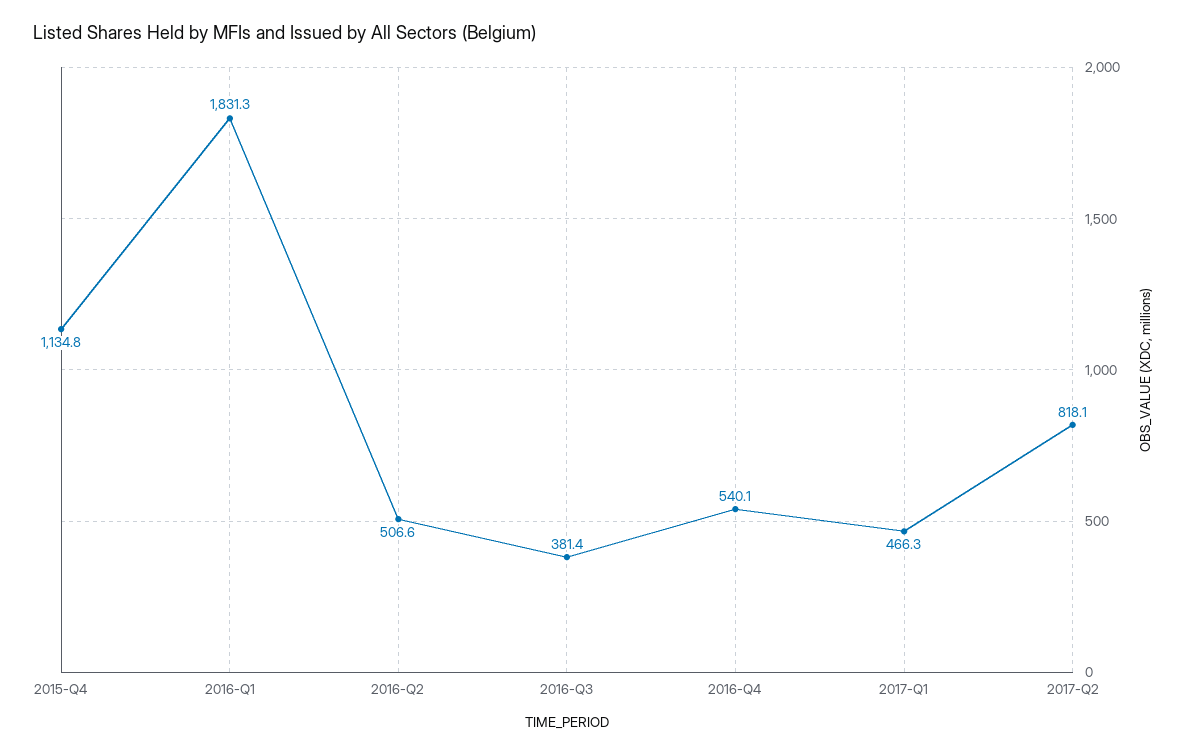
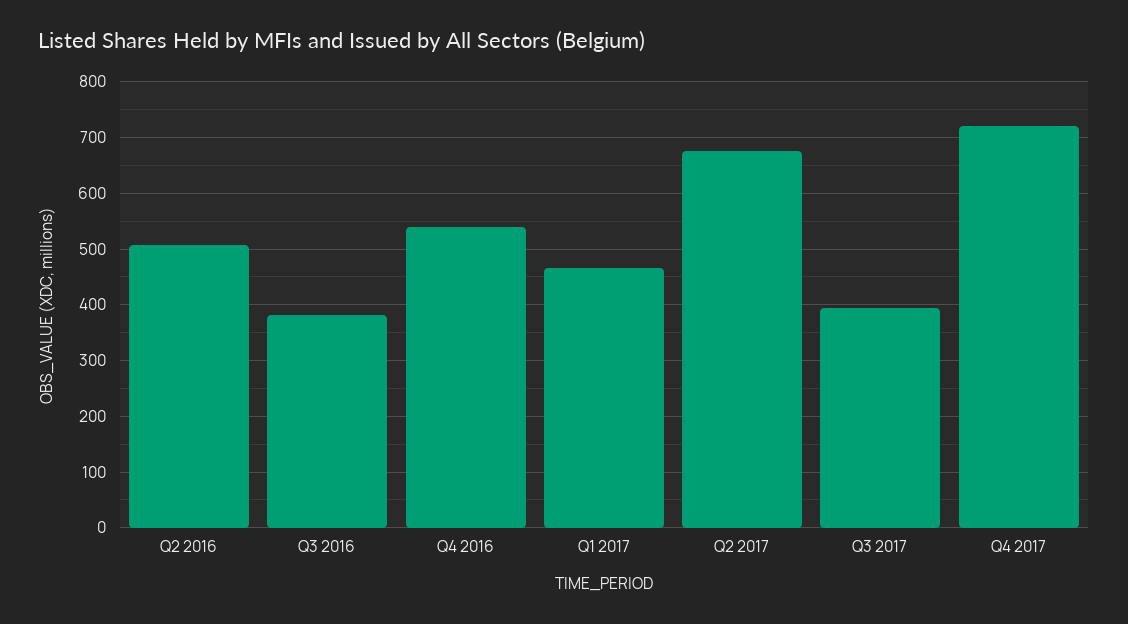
2015-Q4: 1134.8 -> none
2016-Q1: 1831.3 -> none
2017-Q2: 818.1 -> 680
Q3 2017: none -> 400
Q4 2017: none -> 720

